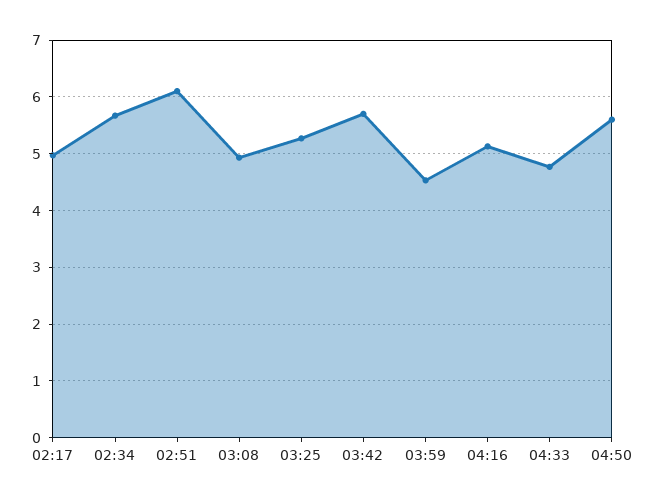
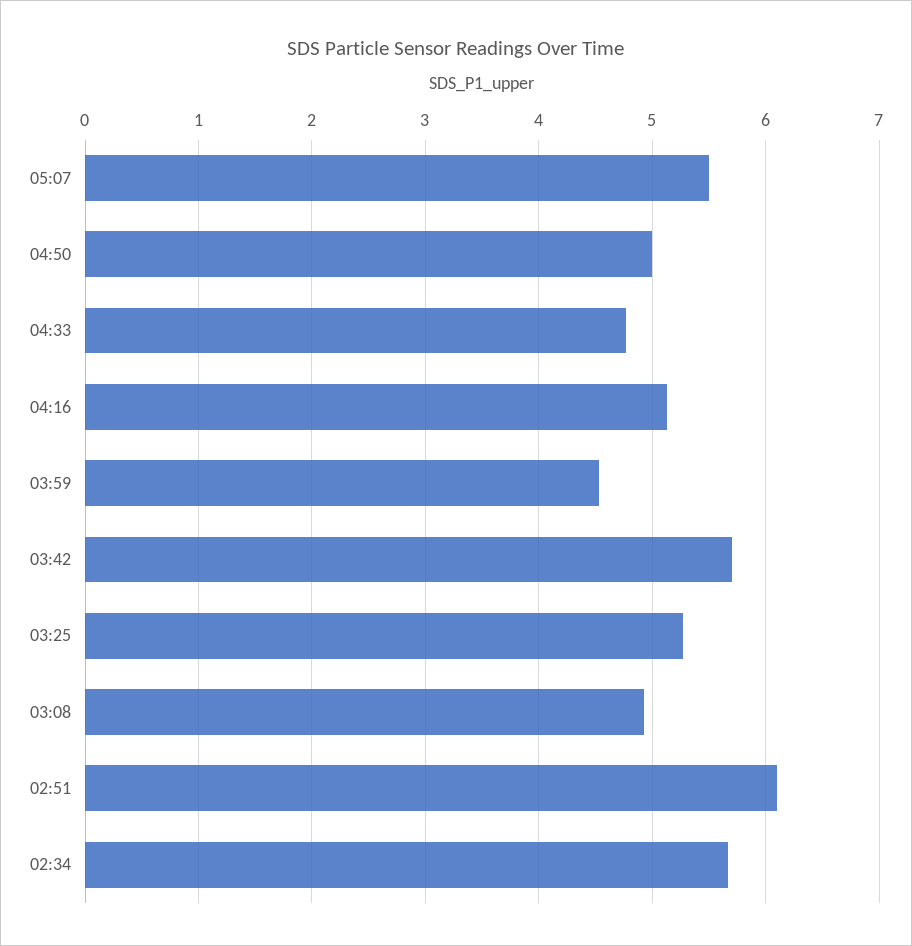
02:17: 5 -> none
04:50: 5.6 -> 5
05:07: none -> 5.5

